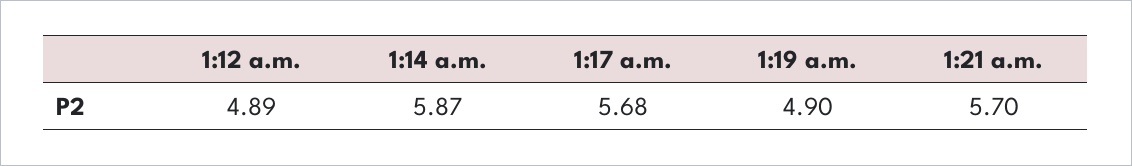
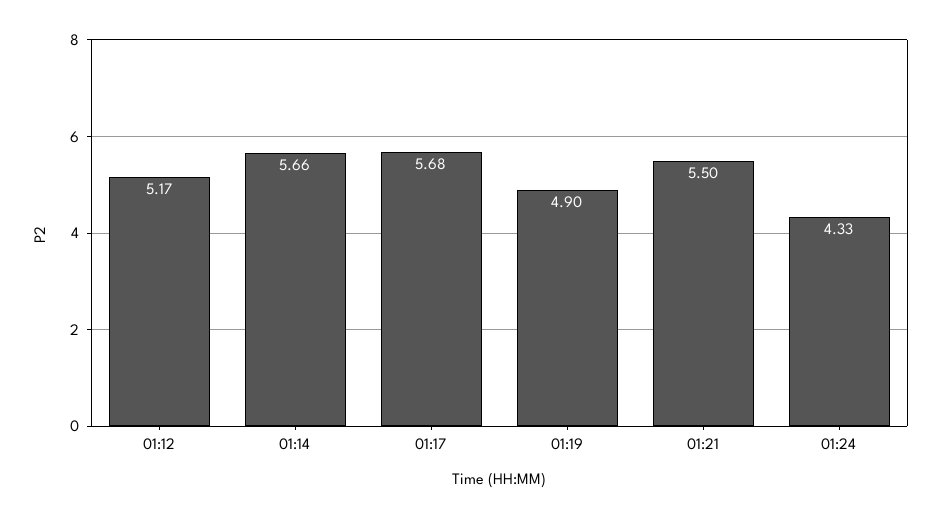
1:12 a.m.: 4.89 -> 5.17
1:14 a.m.: 5.87 -> 5.66
1:21 a.m.: 5.7 -> 5.5
01:24: none -> 4.33

